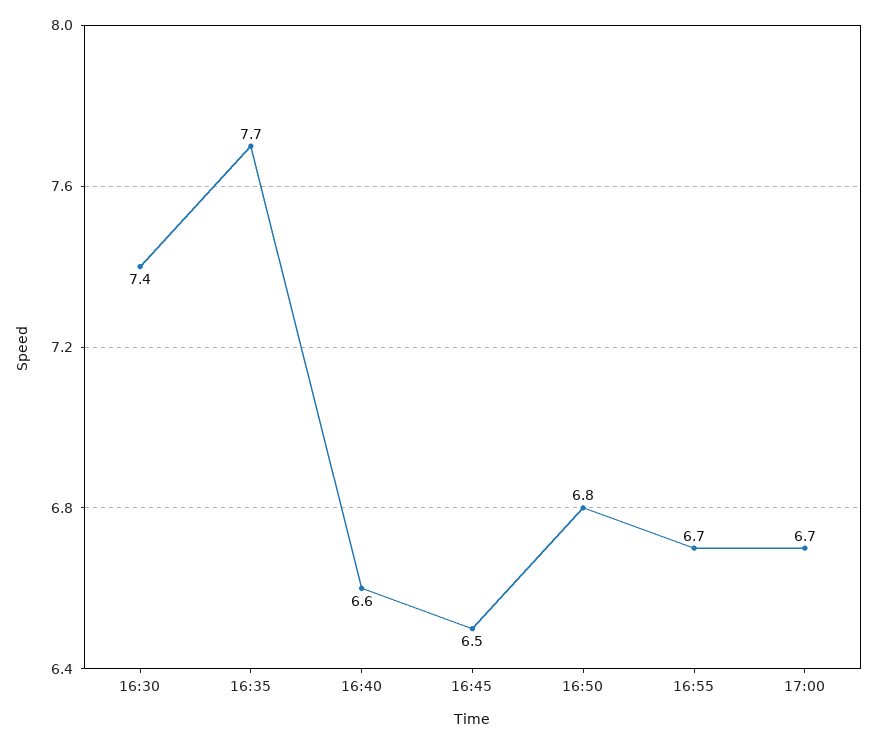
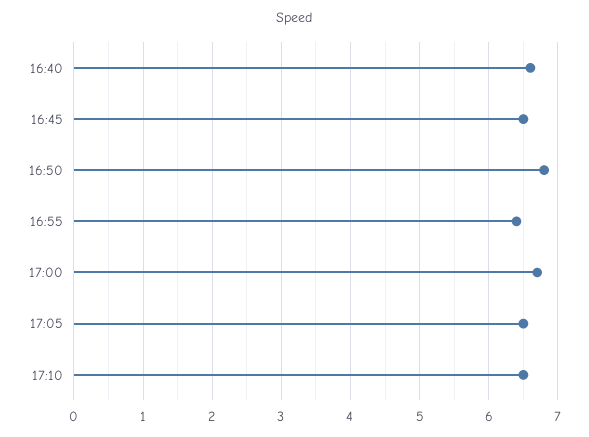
16:30: 7.4 -> none
16:35: 7.7 -> none
16:55: 6.7 -> 6.4
17:05: none -> 6.5
17:10: none -> 6.5

